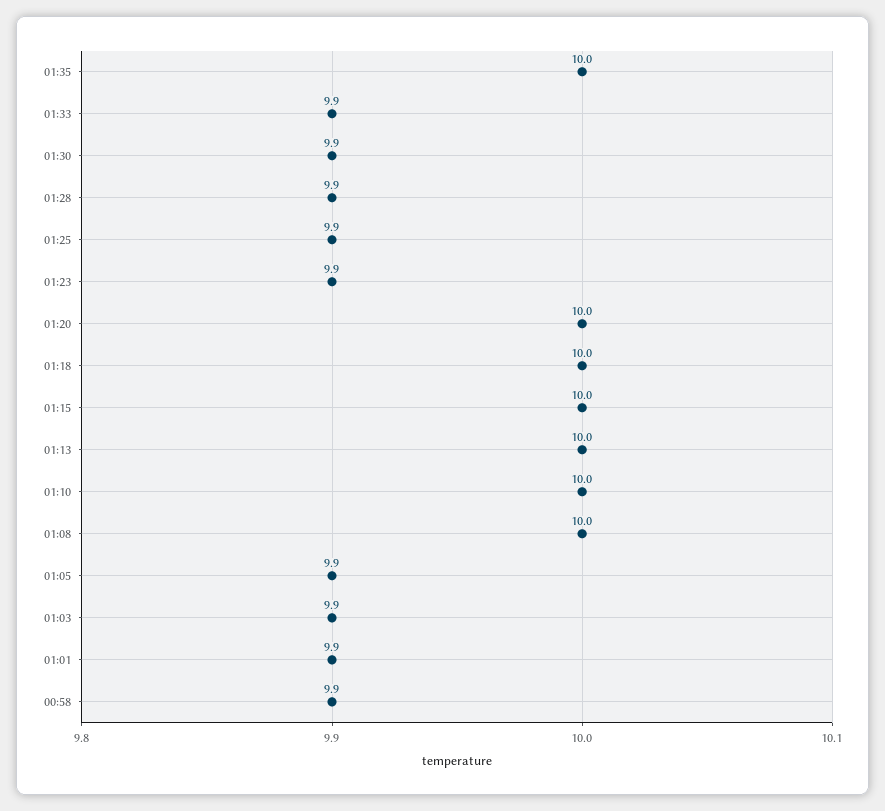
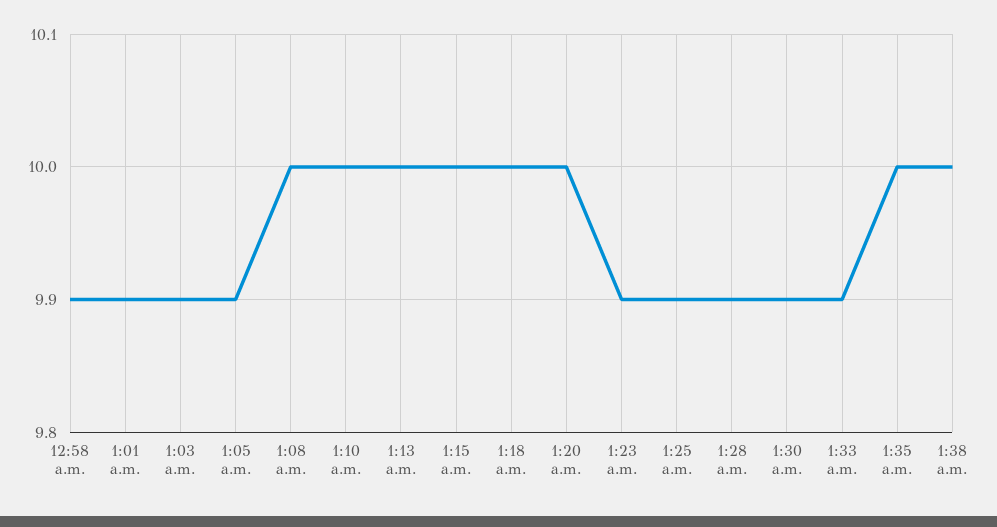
1:38 a.m.: none -> 10

